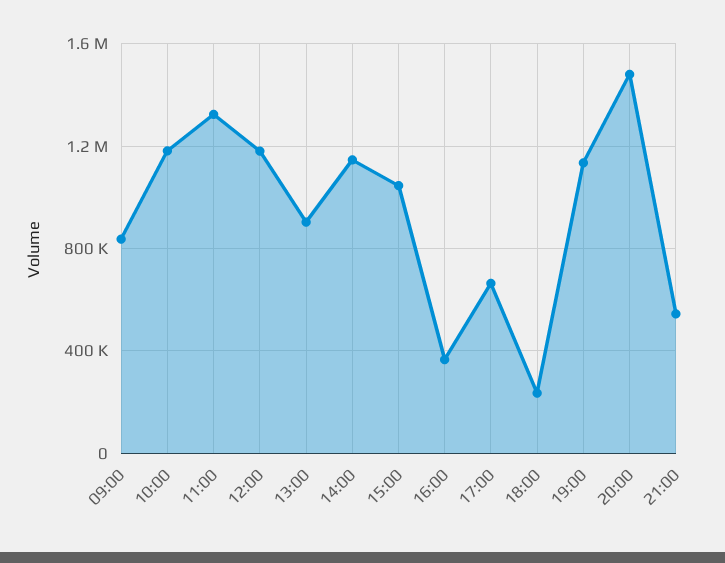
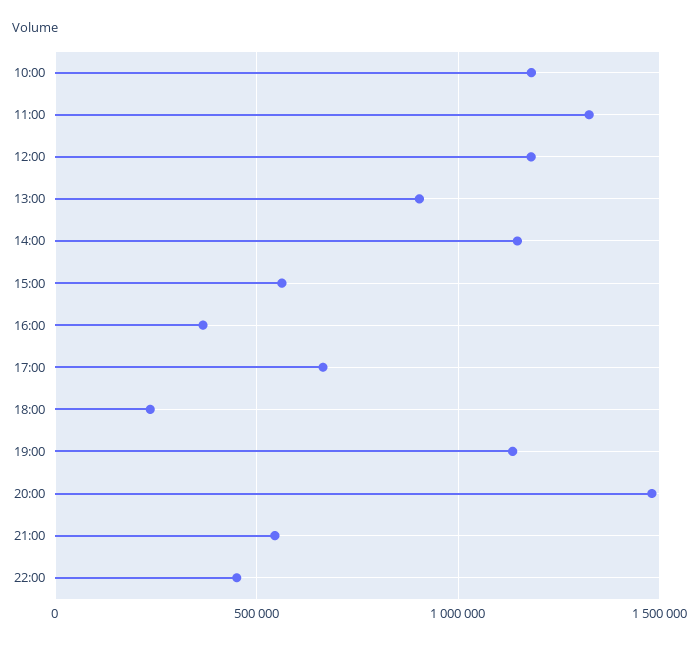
09:00: 850000 -> none
15:00: 1050000 -> 550000
22:00: none -> 450000

